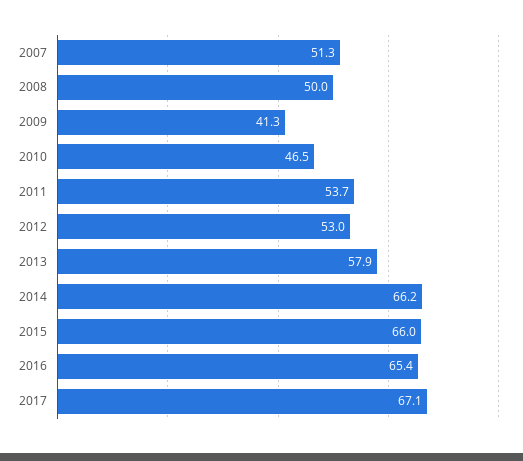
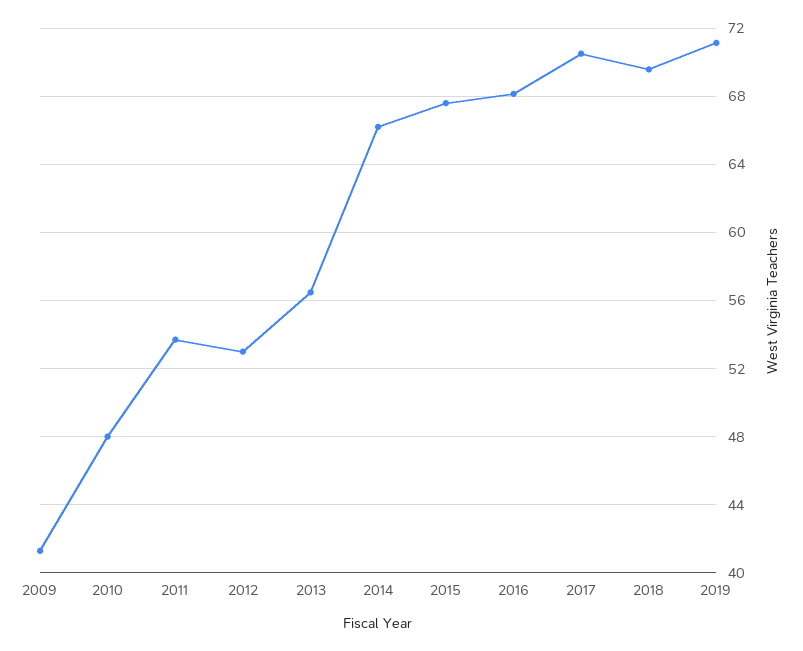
2007: 51.3 -> none
2008: 50 -> none
2010: 46.5 -> 48
2013: 57.9 -> 56.5
2015: 66 -> 67.5
2016: 65.4 -> 68
2017: 67.1 -> 70.5
2018: none -> 69.5
2019: none -> 71

